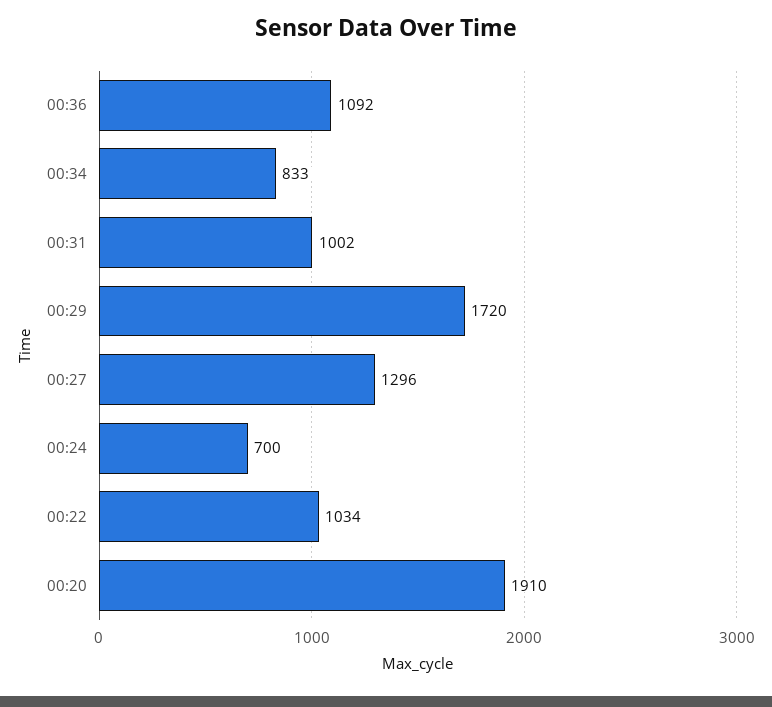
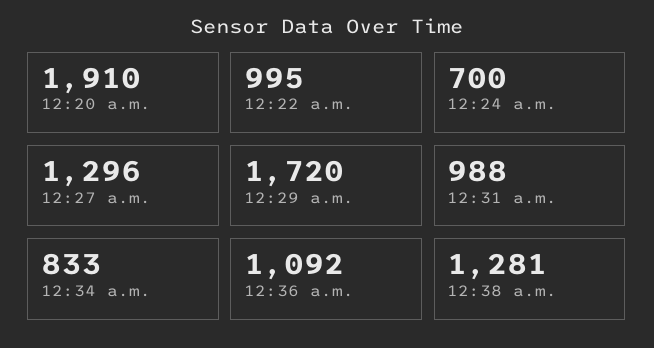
00:31: 1002 -> 988
00:22: 1034 -> 995
12:38 a.m.: none -> 1281

